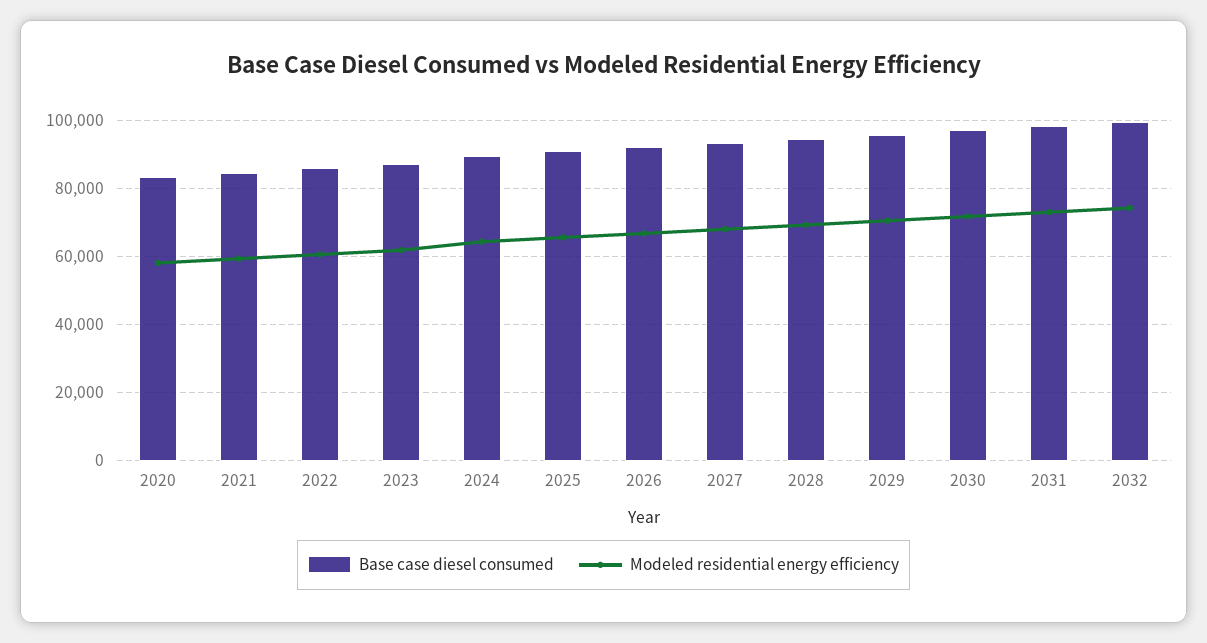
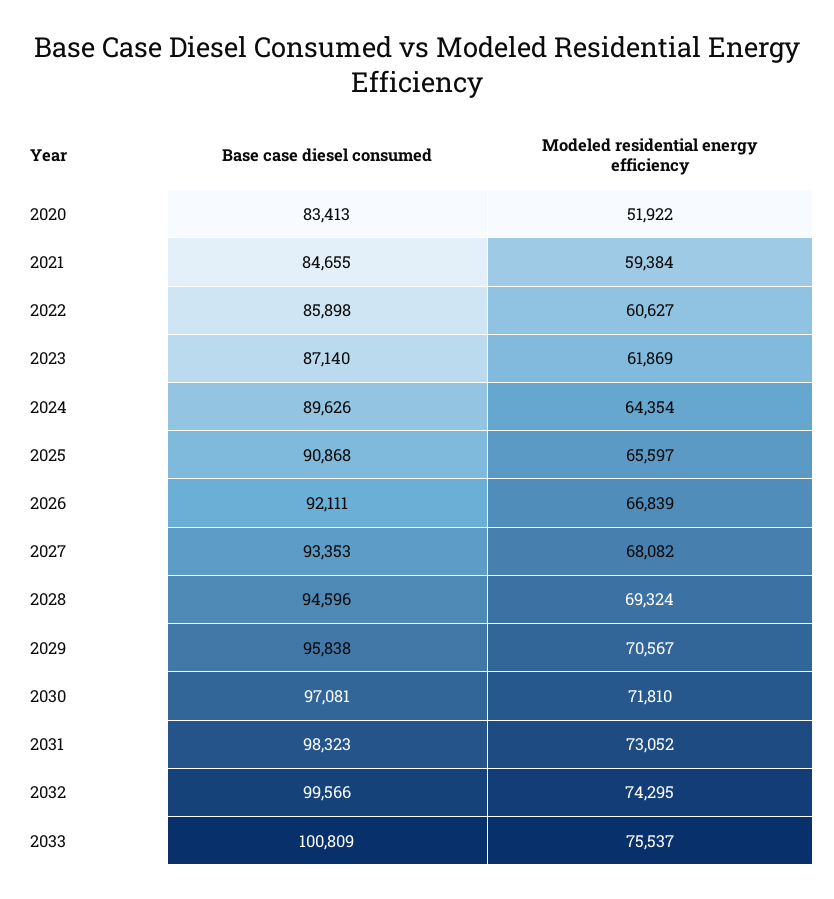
Modeled residential energy efficiency, 2020: 58000 -> 51922
Base case diesel consumed, 2033: none -> 100809
Modeled residential energy efficiency, 2033: none -> 75537

